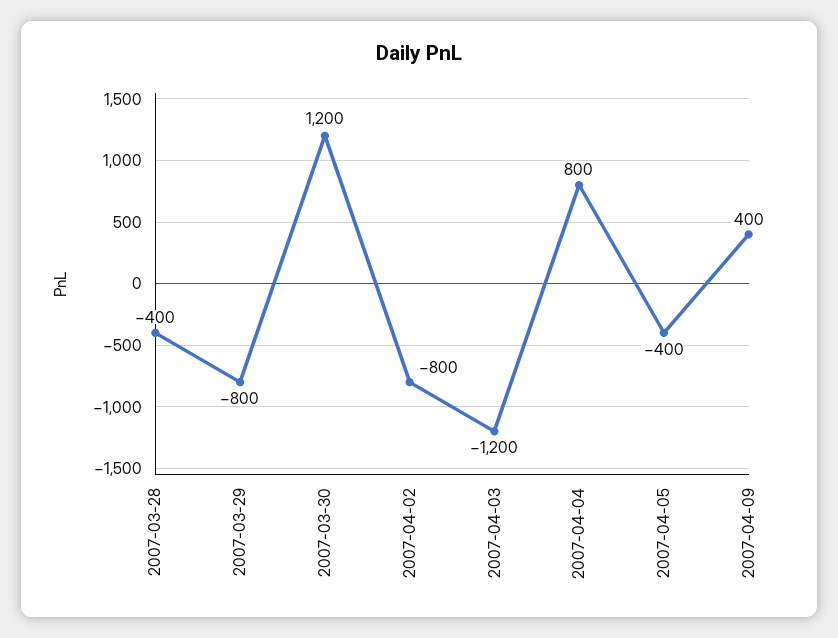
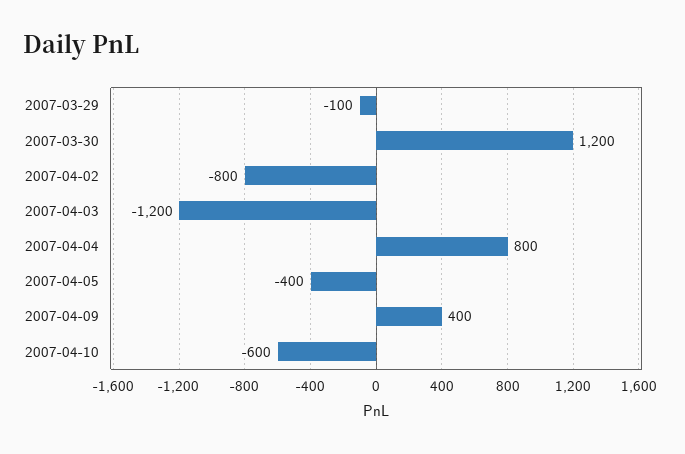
2007-03-28: -400 -> none
2007-03-29: -800 -> -100
2007-04-10: none -> -600

